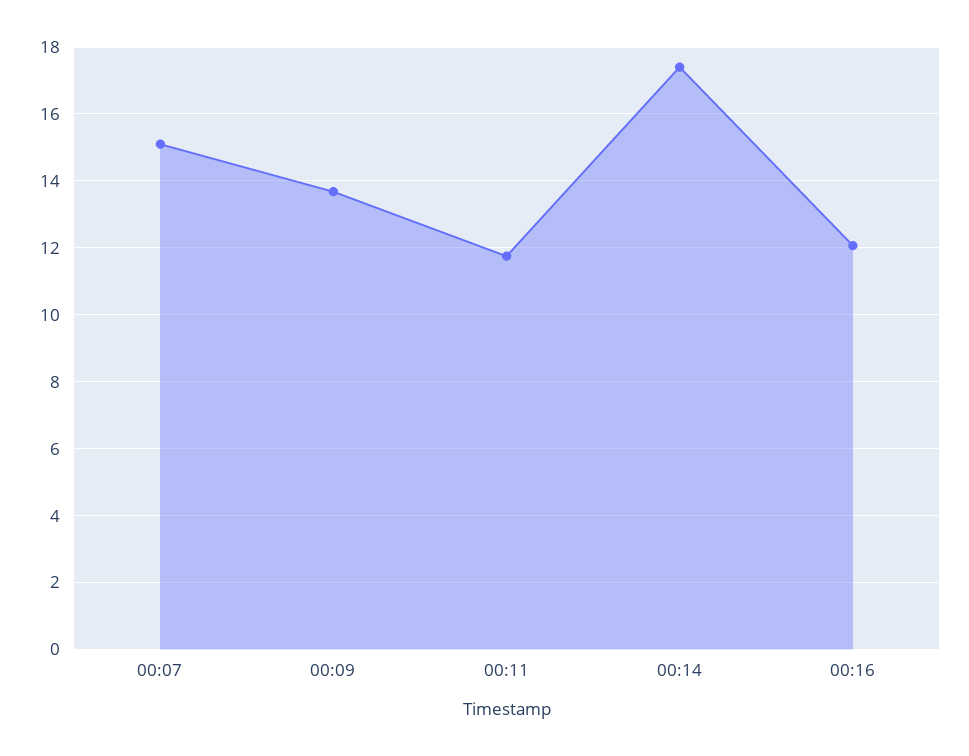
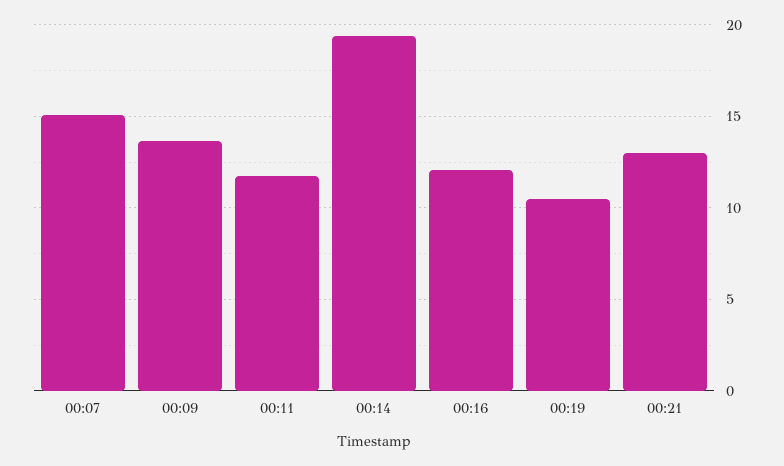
00:14: 17.4 -> 19.5
00:19: none -> 10.5
00:21: none -> 13

